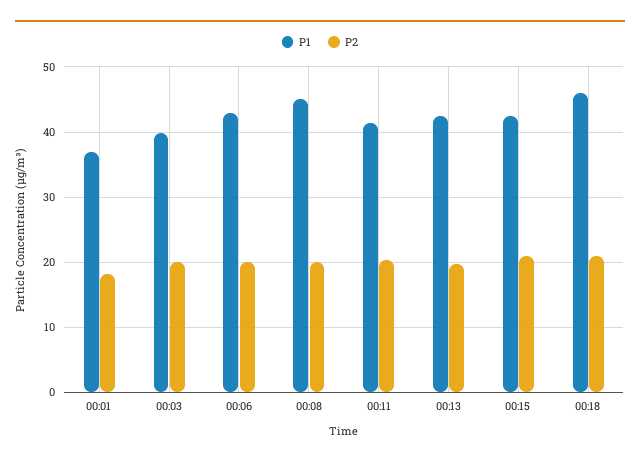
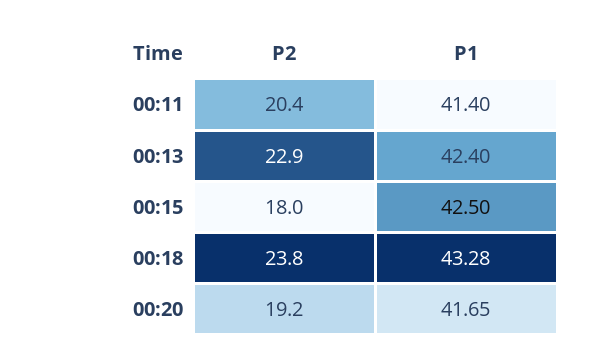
P1, 00:01: 37 -> none
P2, 00:01: 18 -> none
P1, 00:03: 40 -> none
P2, 00:03: 20 -> none
P1, 00:06: 43 -> none
P2, 00:06: 20 -> none
P1, 00:08: 45 -> none
P2, 00:08: 20 -> none
P2, 00:13: 20 -> 22.9
P2, 00:15: 21 -> 18
P1, 00:18: 46 -> 43.28
P2, 00:18: 21 -> 23.8
P2, 00:20: none -> 19.2
P1, 00:20: none -> 41.65

